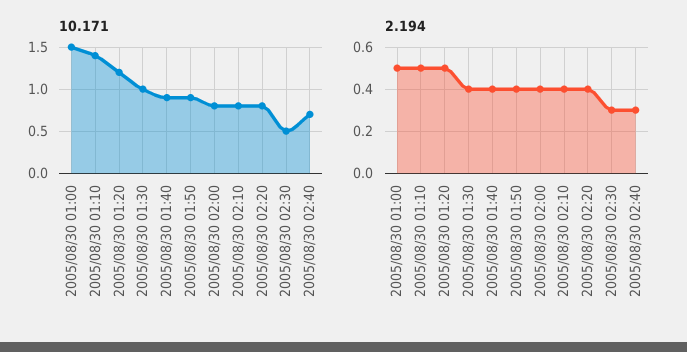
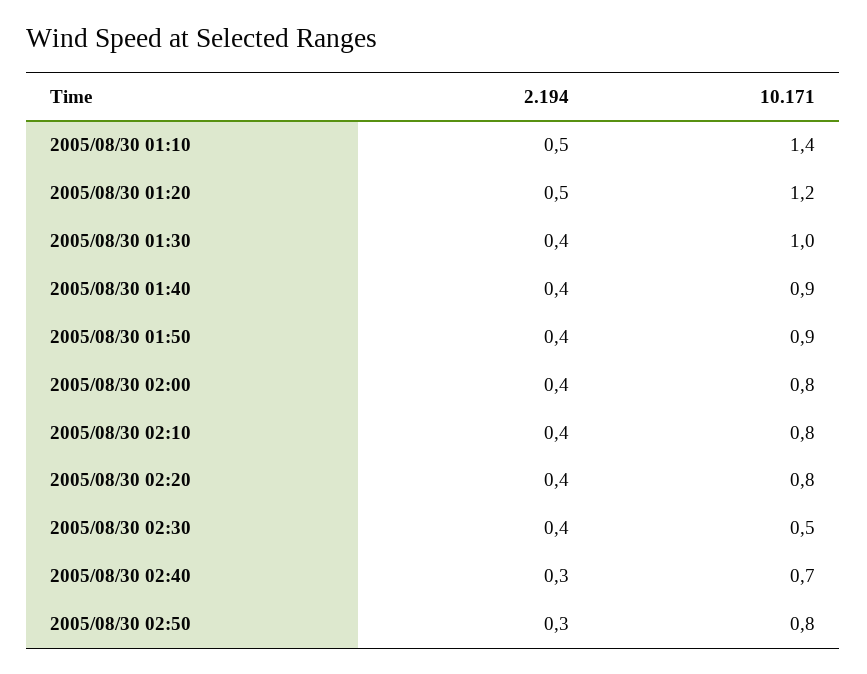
10.171, 2005/08/30 01:00: 1.5 -> none
2.194, 2005/08/30 01:00: 0.5 -> none
2.194, 2005/08/30 02:30: 0.3 -> 0.4
2.194, 2005/08/30 02:50: none -> 0.3
10.171, 2005/08/30 02:50: none -> 0.8

